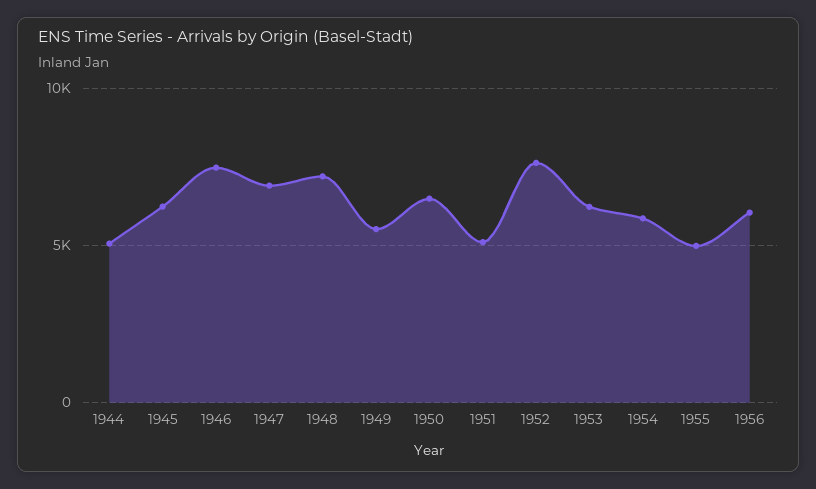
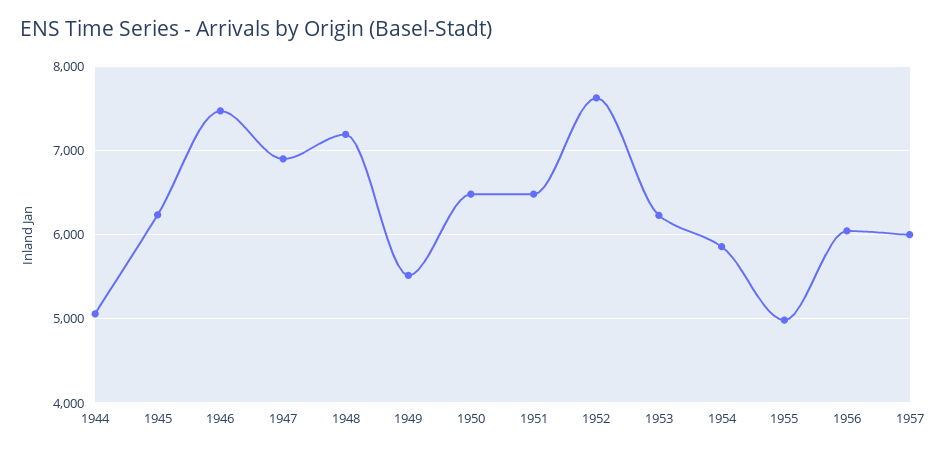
1951: 5000 -> 6500
1957: none -> 6000

